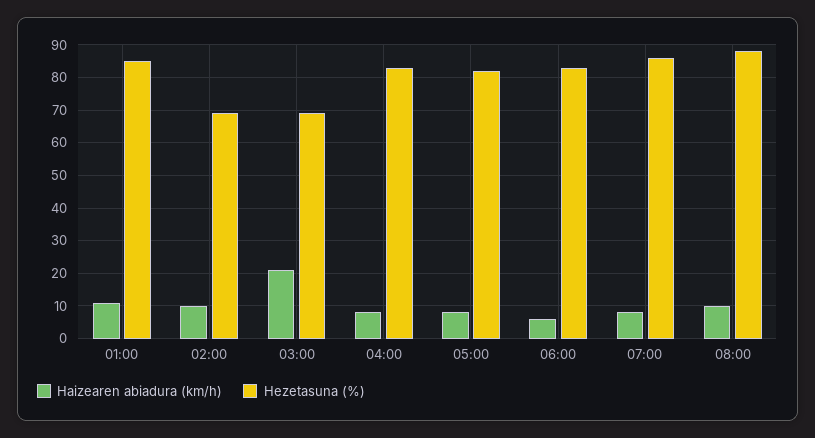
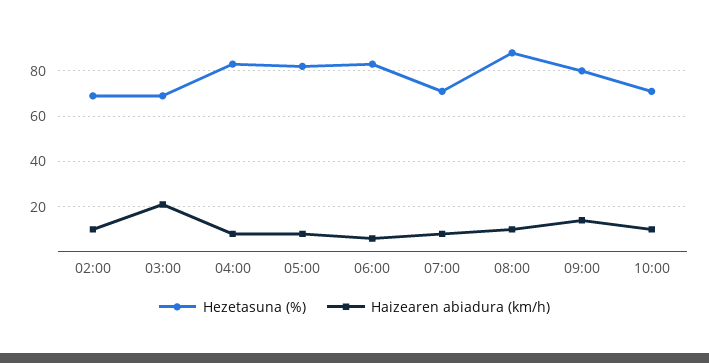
Haizearen abiadura (km/h), 01:00: 10 -> none
Hezetasuna (%), 01:00: 85 -> none
Hezetasuna (%), 07:00: 85 -> 70
Hezetasuna (%), 09:00: none -> 80
Haizearen abiadura (km/h), 09:00: none -> 15
Hezetasuna (%), 10:00: none -> 70
Haizearen abiadura (km/h), 10:00: none -> 10

